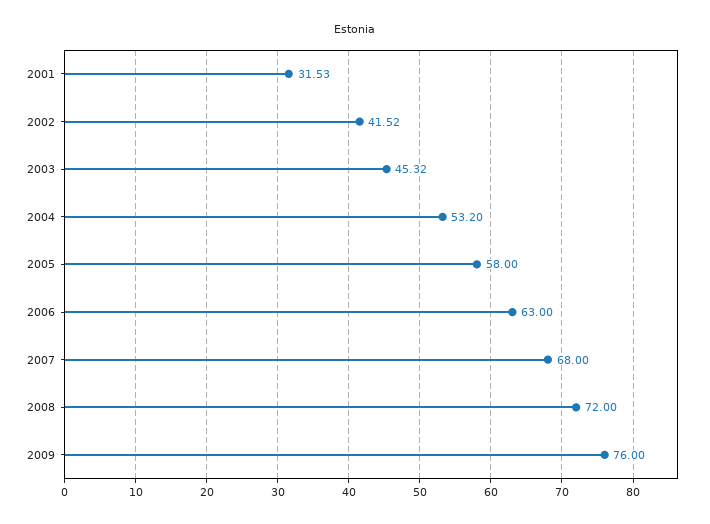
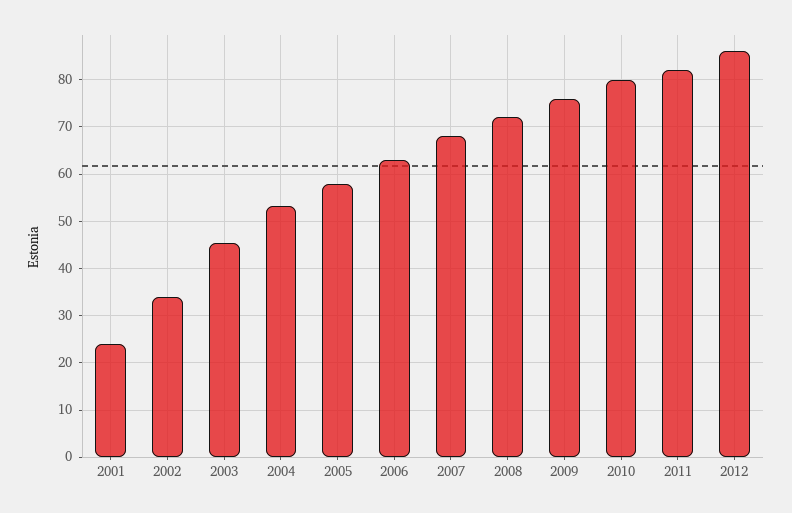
2001: 31.53 -> 24
2002: 41.52 -> 34
2010: none -> 80
2011: none -> 82
2012: none -> 86

